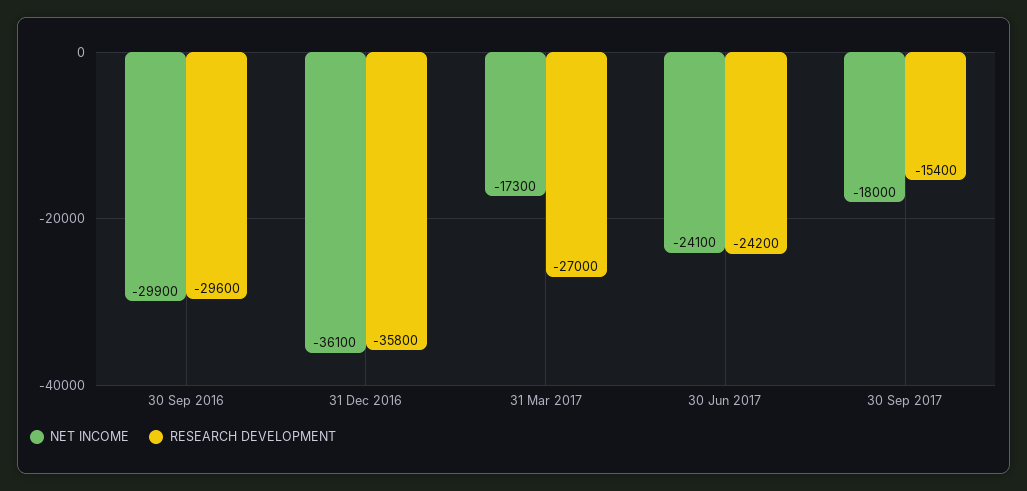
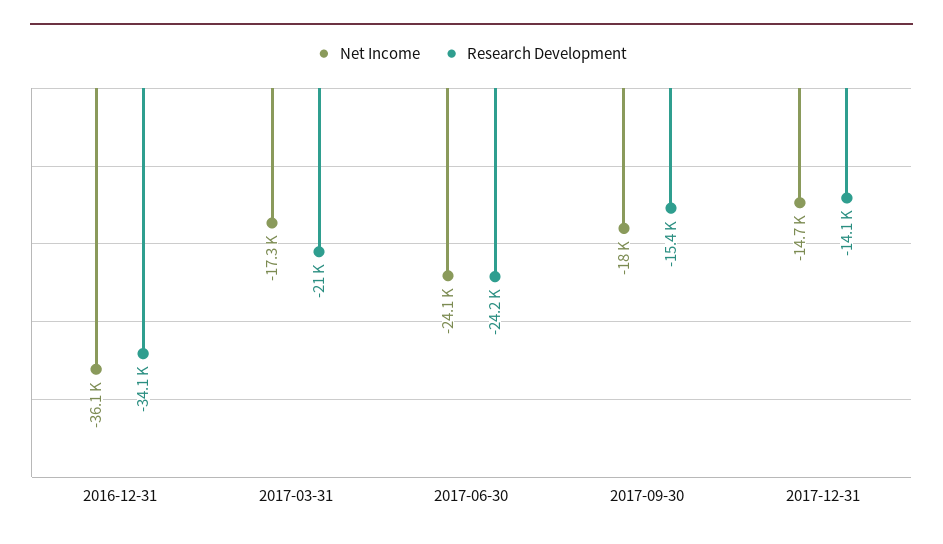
NET INCOME, 30 Sep 2016: -29900 -> none
RESEARCH DEVELOPMENT, 30 Sep 2016: -29600 -> none
RESEARCH DEVELOPMENT, 31 Dec 2016: -35800 -> -34100
RESEARCH DEVELOPMENT, 31 Mar 2017: -27000 -> -21000
NET INCOME, 2017-12-31: none -> -14700
RESEARCH DEVELOPMENT, 2017-12-31: none -> -14100

